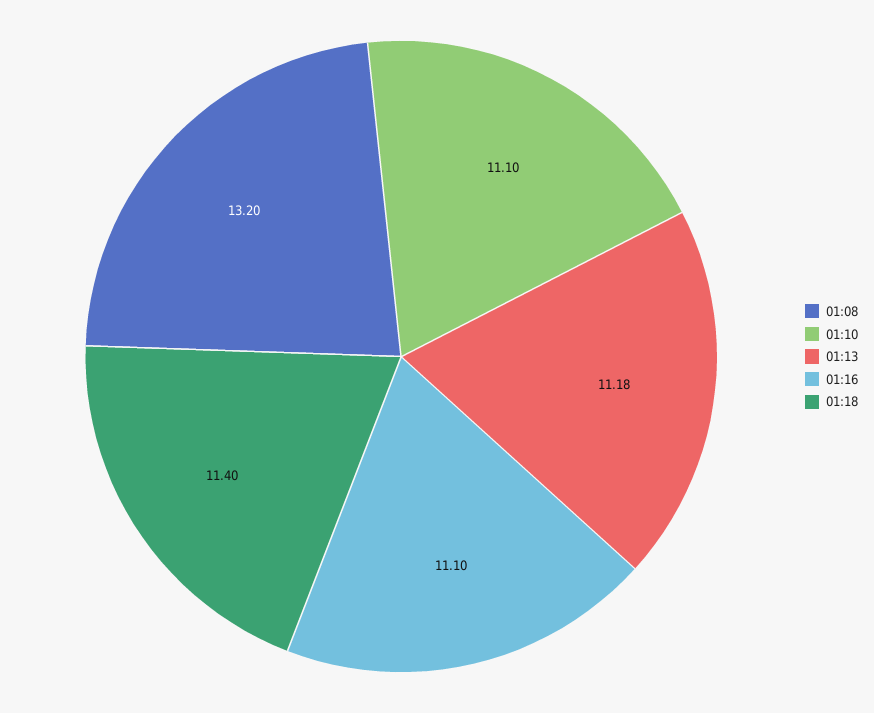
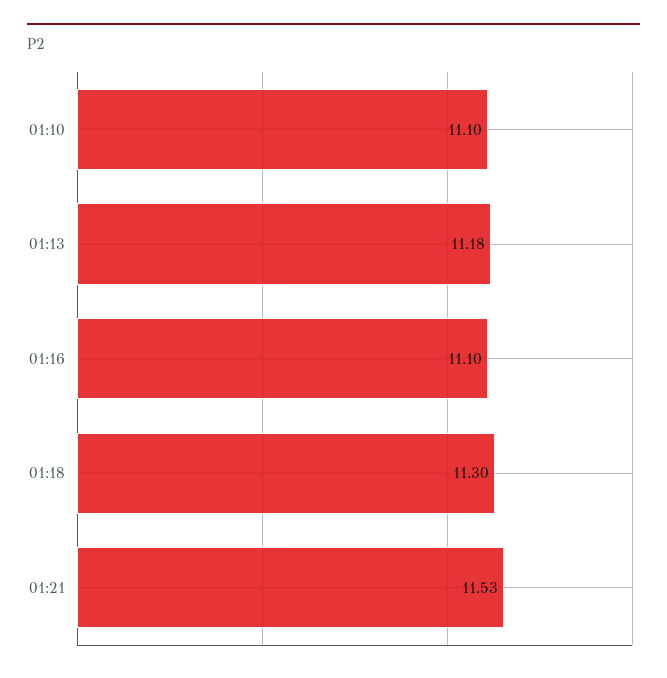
01:08: 13.2 -> none
01:18: 11.4 -> 11.3
01:21: none -> 11.53

